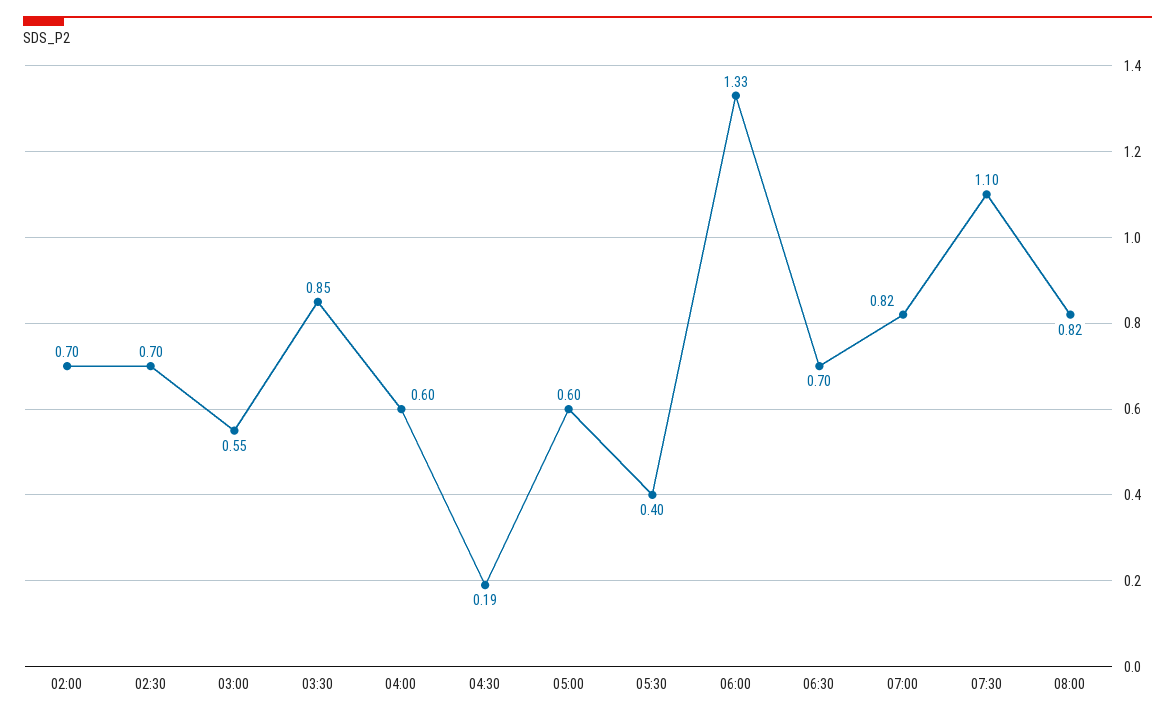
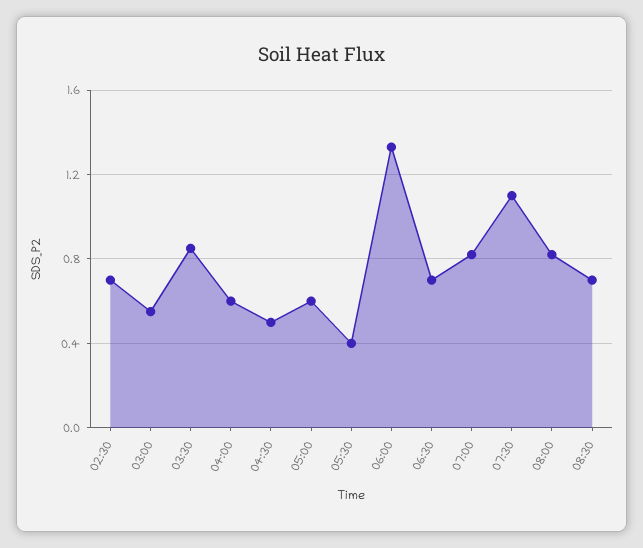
02:00: 0.7 -> none
04:30: 0.19 -> 0.5
08:30: none -> 0.7

